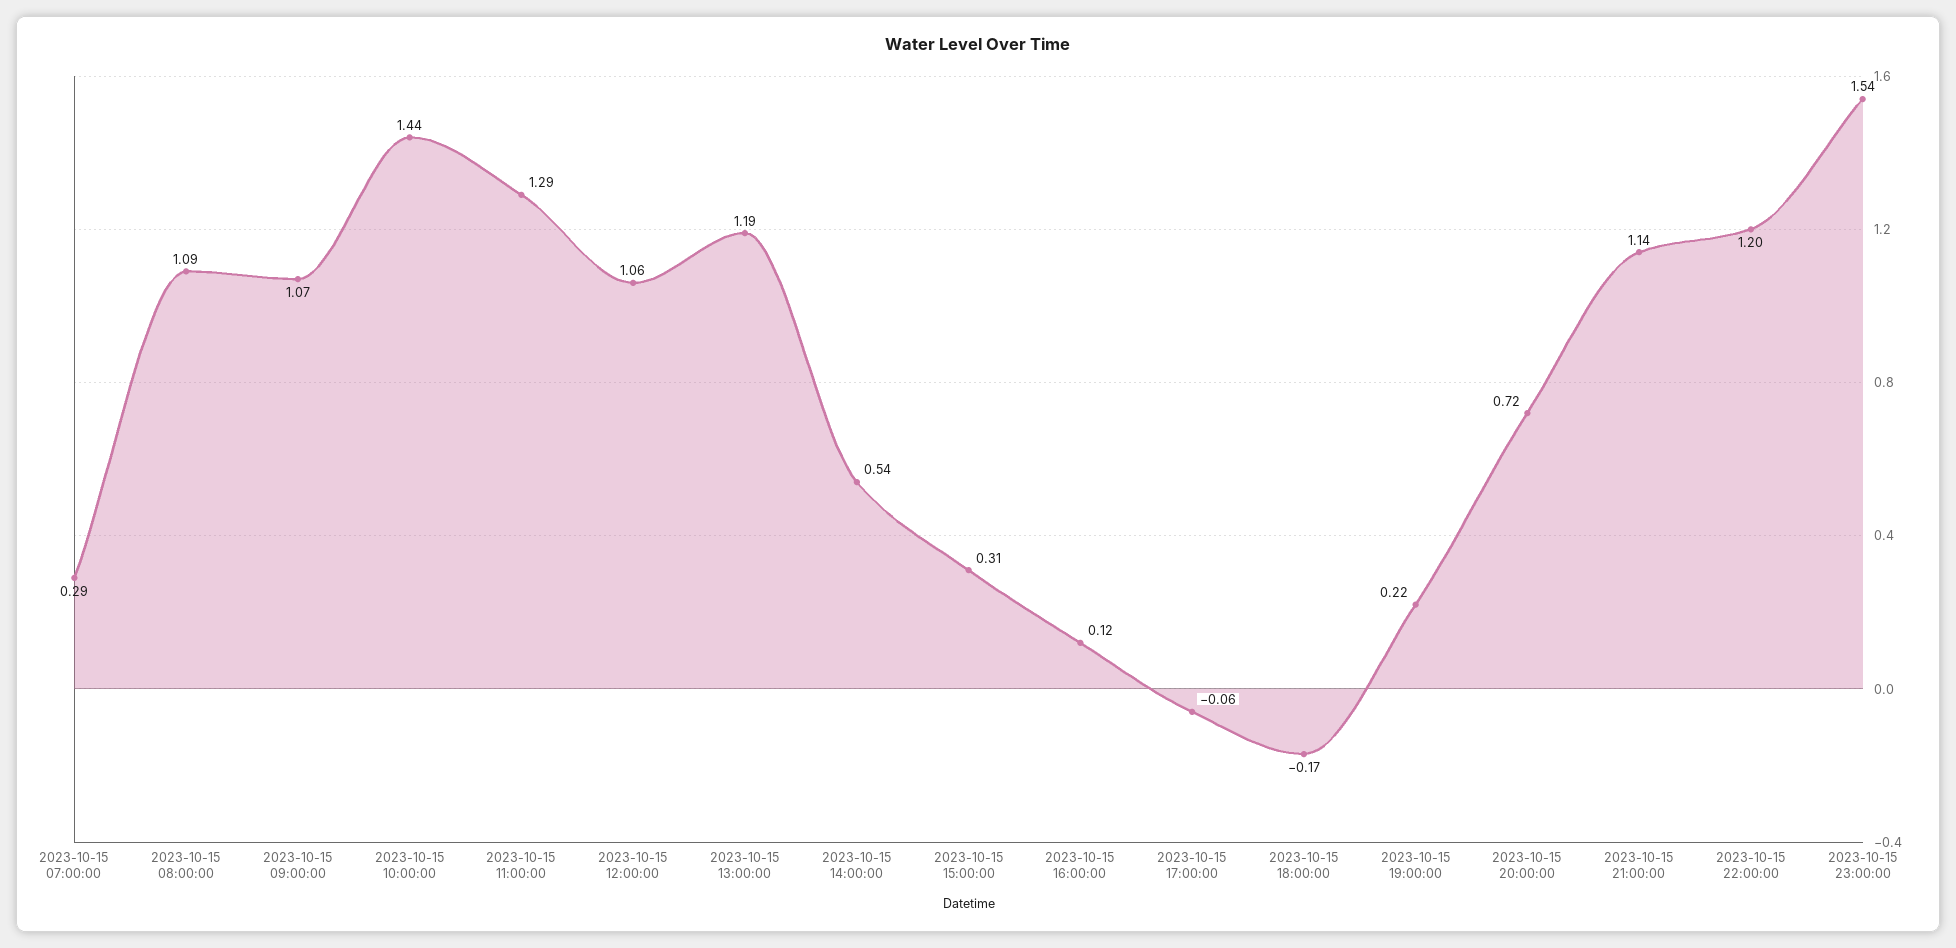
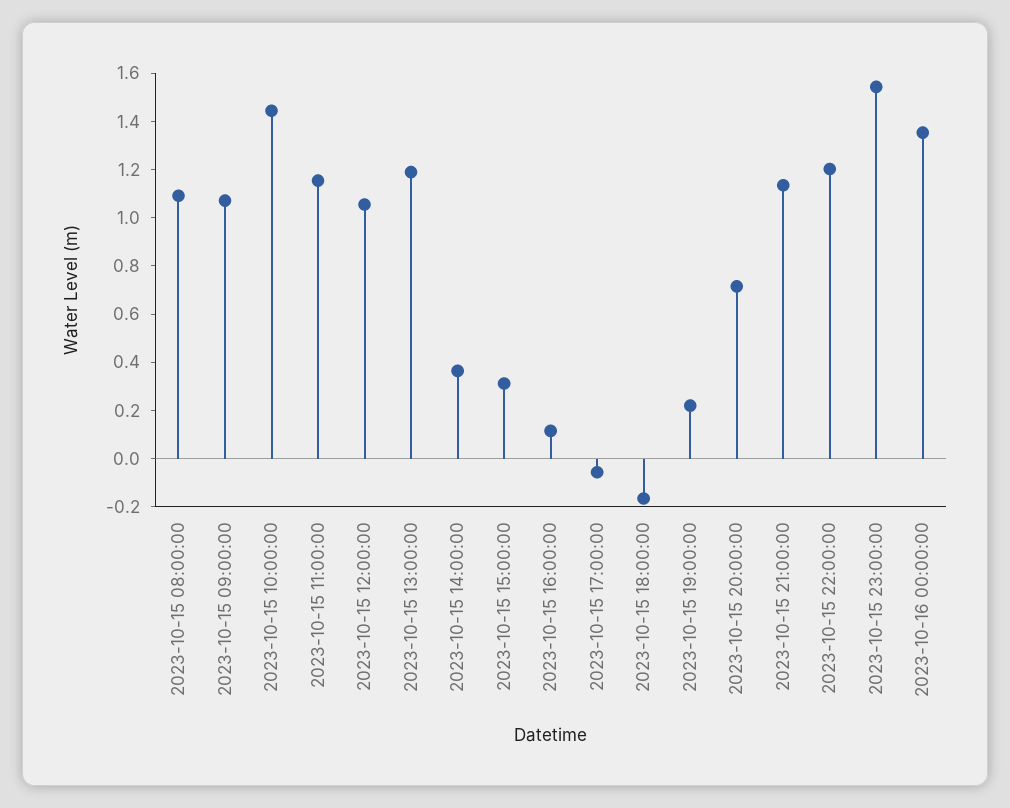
2023-10-15 07:00:00: 0.29 -> none
2023-10-15 11:00:00: 1.29 -> 1.15
2023-10-15 14:00:00: 0.54 -> 0.35
2023-10-16 00:00:00: none -> 1.35

